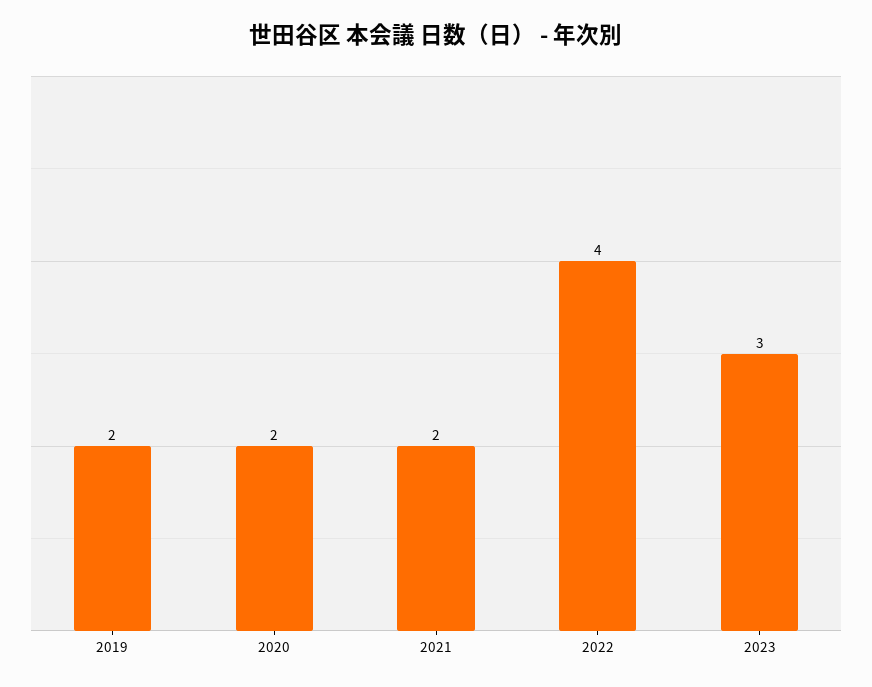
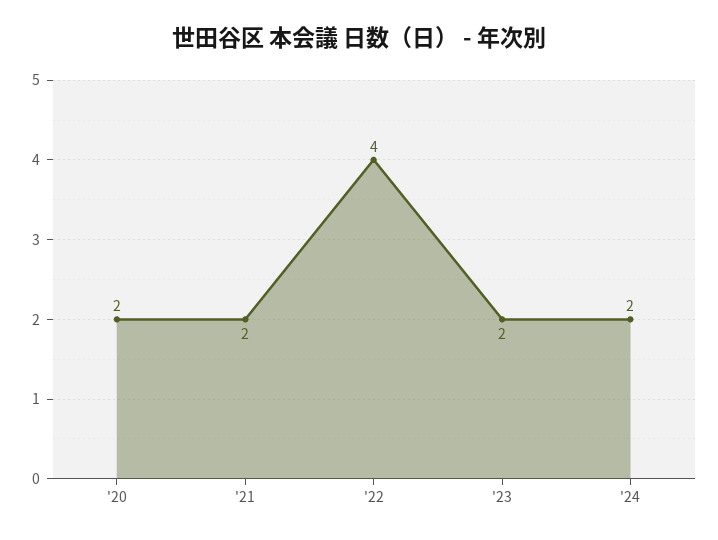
2019: 2 -> none
2023: 3 -> 2
'24: none -> 2

